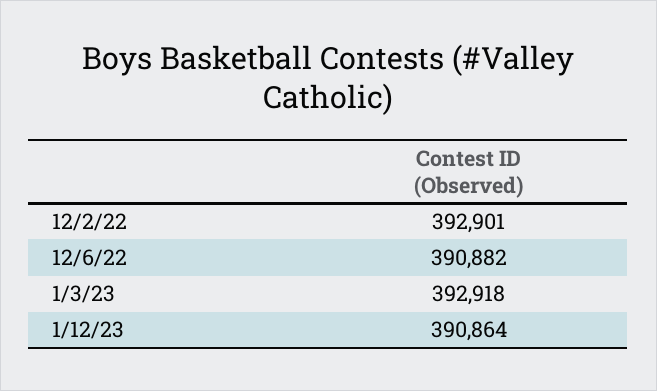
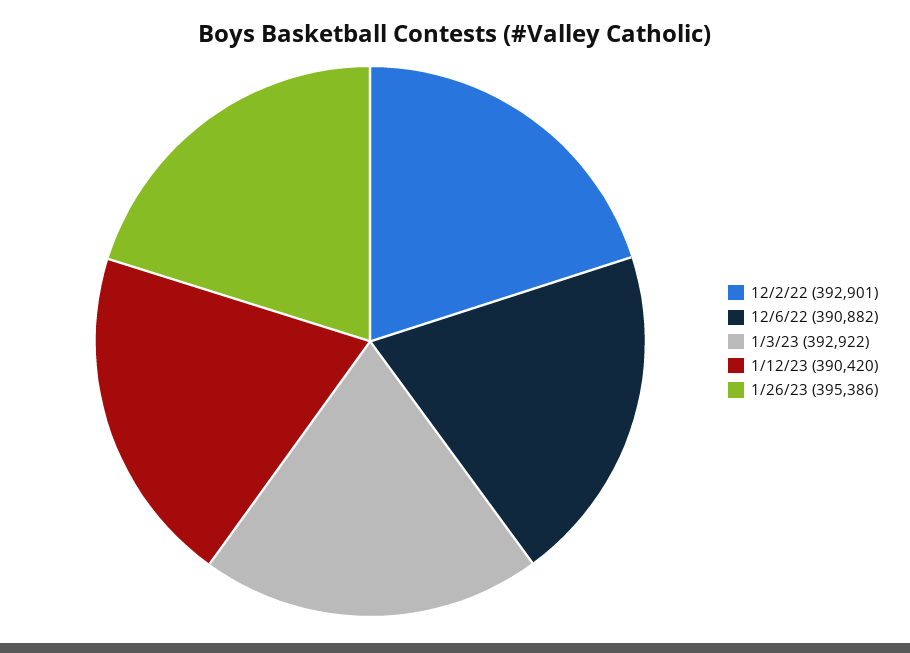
1/3/23: 392918 -> 392922
1/12/23: 390864 -> 390420
1/26/23: none -> 395386

